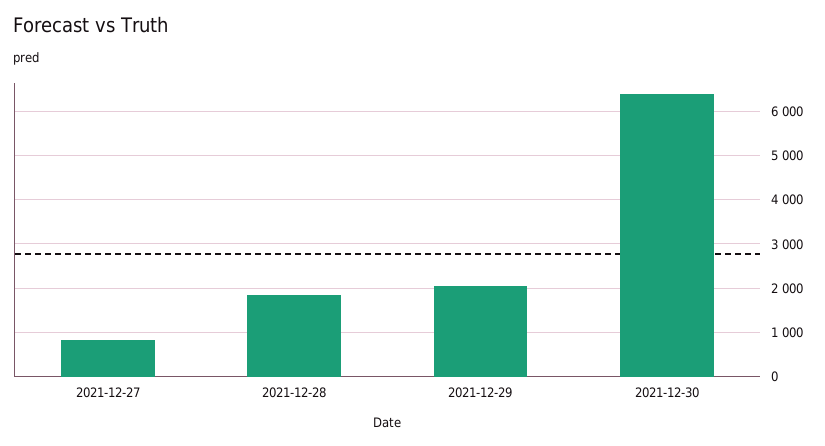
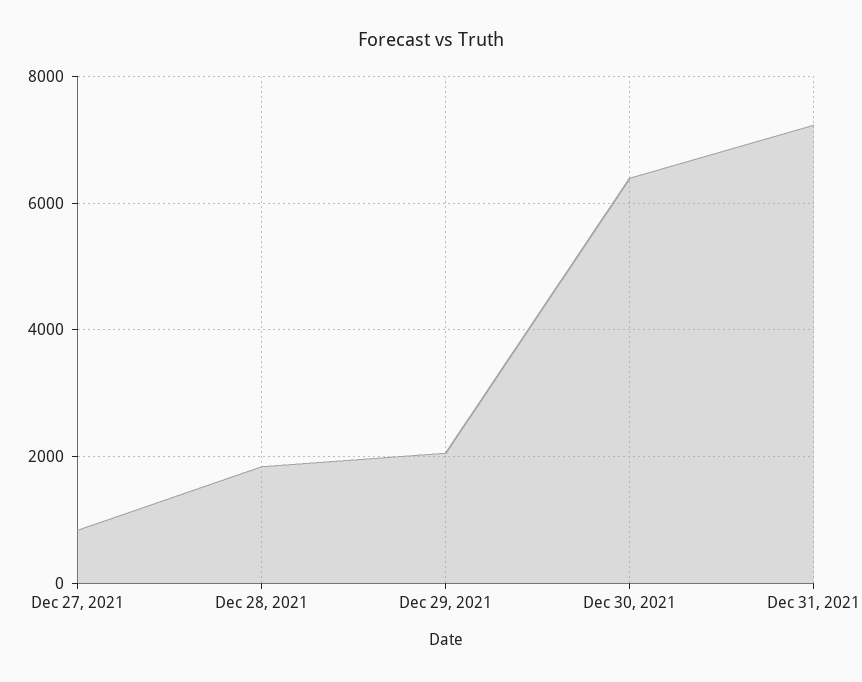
Dec 31, 2021: none -> 7200

